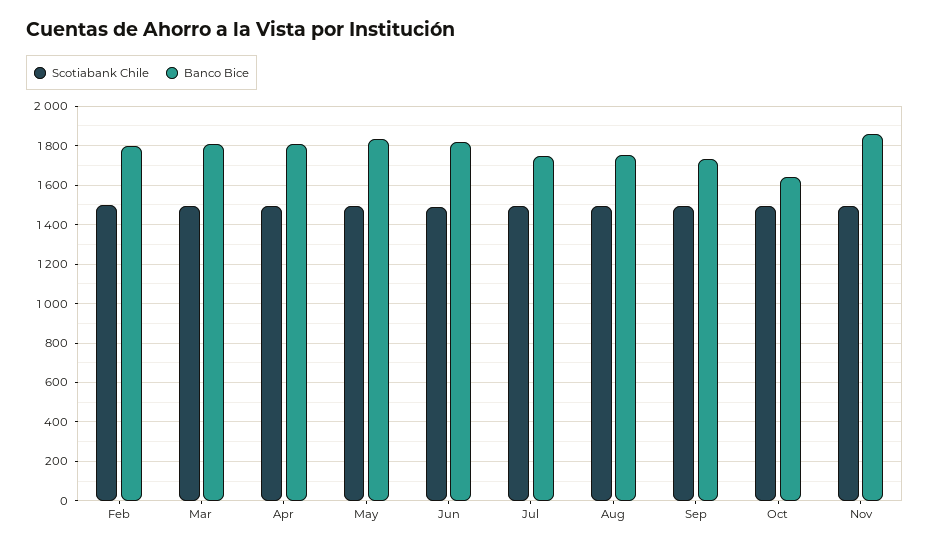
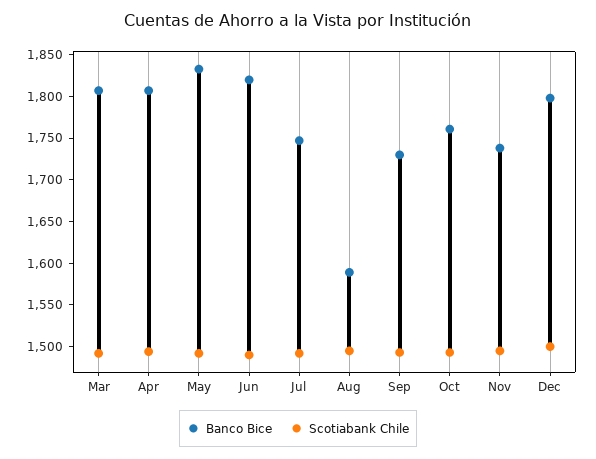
Scotiabank Chile, Feb: 1500 -> none
Banco Bice, Feb: 1800 -> none
Banco Bice, Aug: 1750 -> 1590
Banco Bice, Oct: 1650 -> 1760
Banco Bice, Nov: 1850 -> 1740
Banco Bice, Dec: none -> 1800
Scotiabank Chile, Dec: none -> 1500

